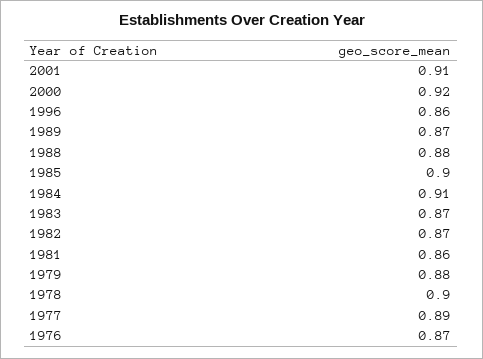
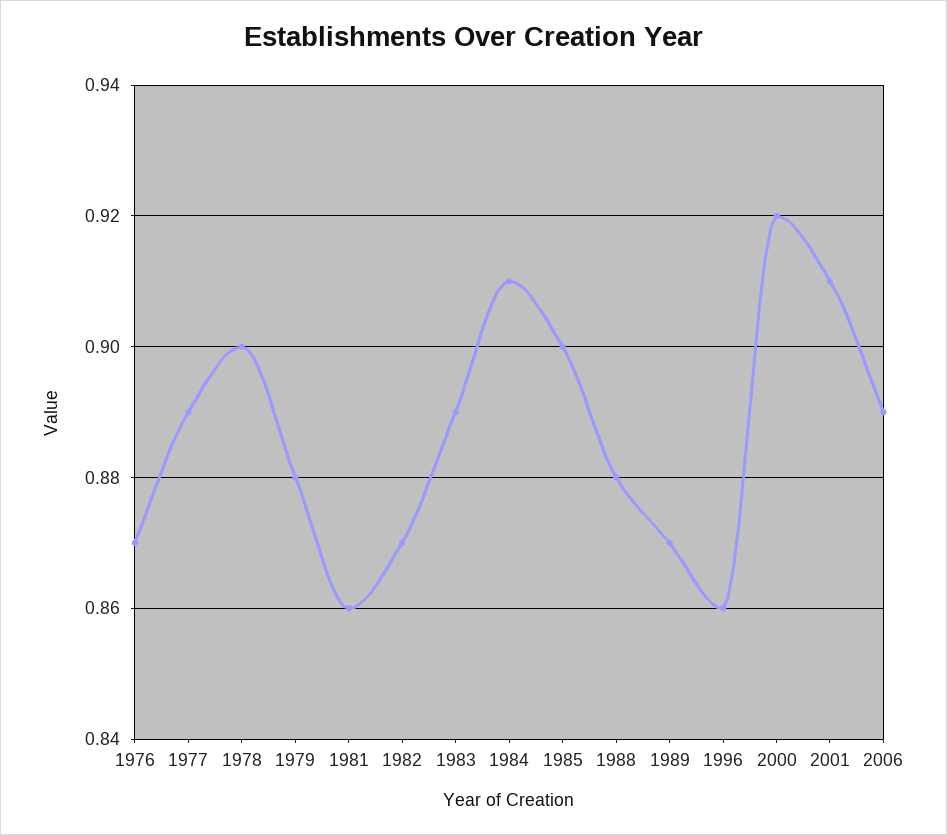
1983: 0.87 -> 0.89
2006: none -> 0.89

